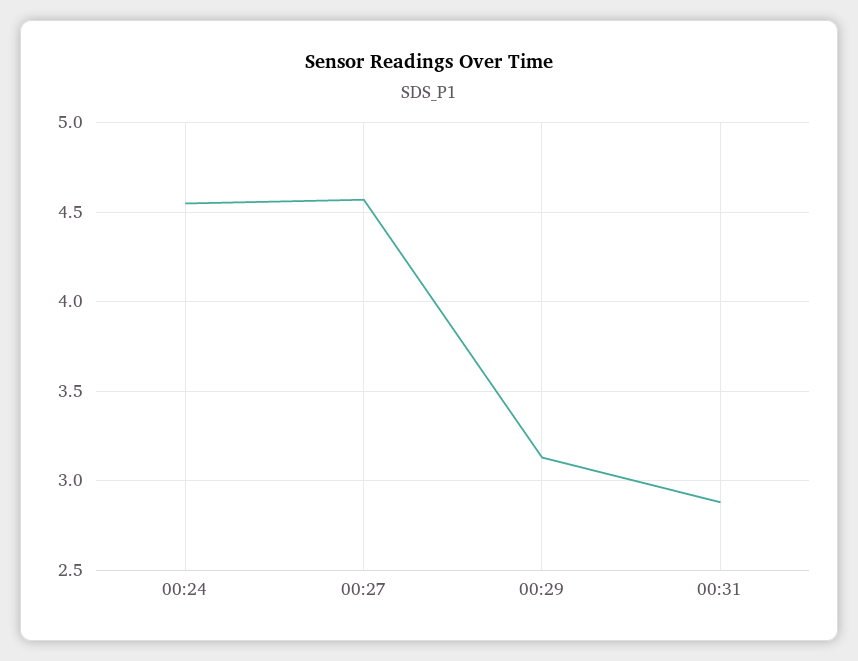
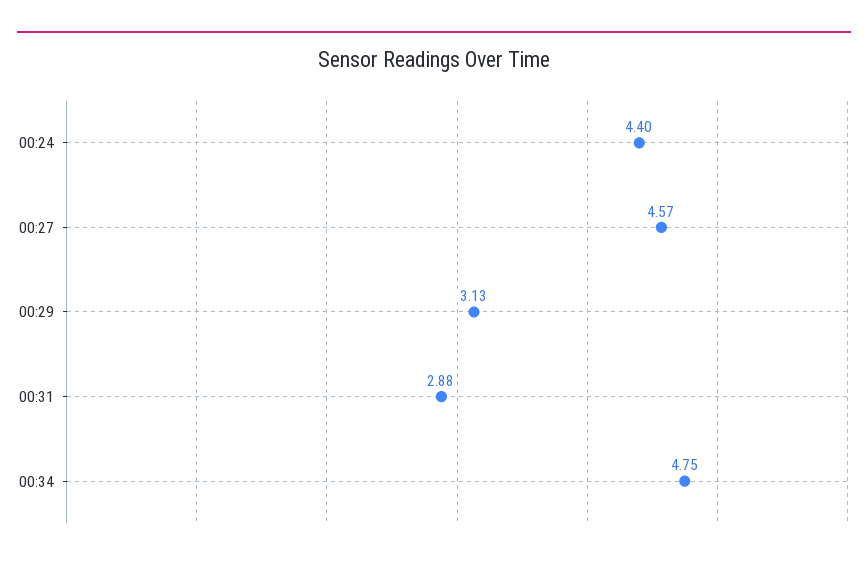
00:24: 4.55 -> 4.4
00:34: none -> 4.75

